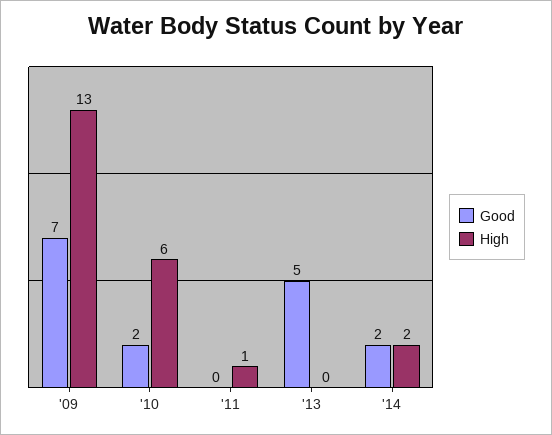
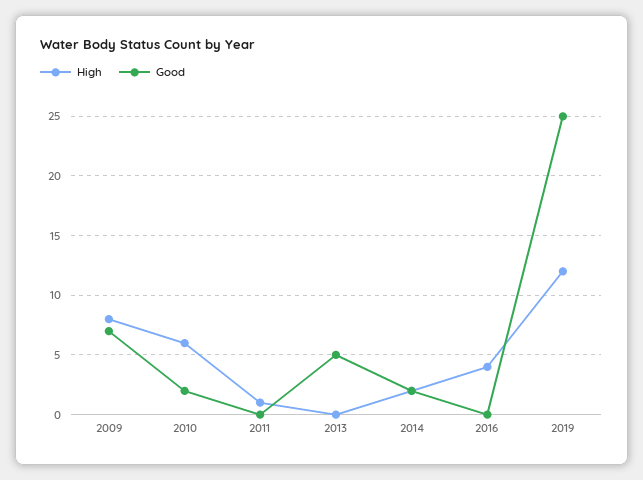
High, '09: 13 -> 8
High, 2016: none -> 4
Good, 2016: none -> 0
High, 2019: none -> 12
Good, 2019: none -> 25

